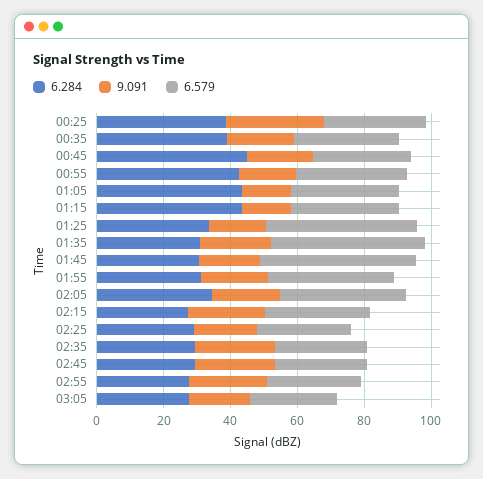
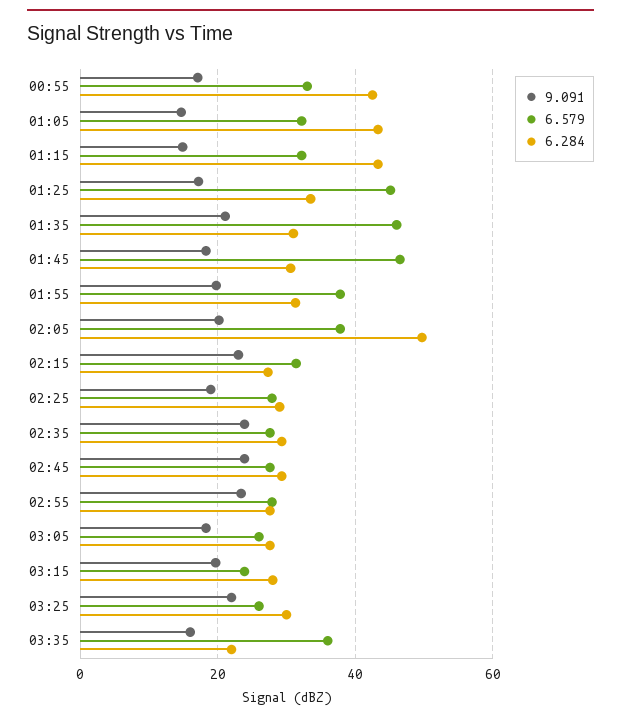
6.284, 00:25: 40 -> none
9.091, 00:25: 30 -> none
6.579, 00:25: 30 -> none
6.284, 00:35: 40 -> none
9.091, 00:35: 20 -> none
6.579, 00:35: 30 -> none
6.284, 00:45: 45 -> none
9.091, 00:45: 20 -> none
6.579, 00:45: 30 -> none
6.284, 02:05: 35 -> 50
9.091, 03:15: none -> 20
6.579, 03:15: none -> 24
6.284, 03:15: none -> 28
9.091, 03:25: none -> 22
6.579, 03:25: none -> 26
6.284, 03:25: none -> 30
9.091, 03:35: none -> 16
6.579, 03:35: none -> 36
6.284, 03:35: none -> 22

